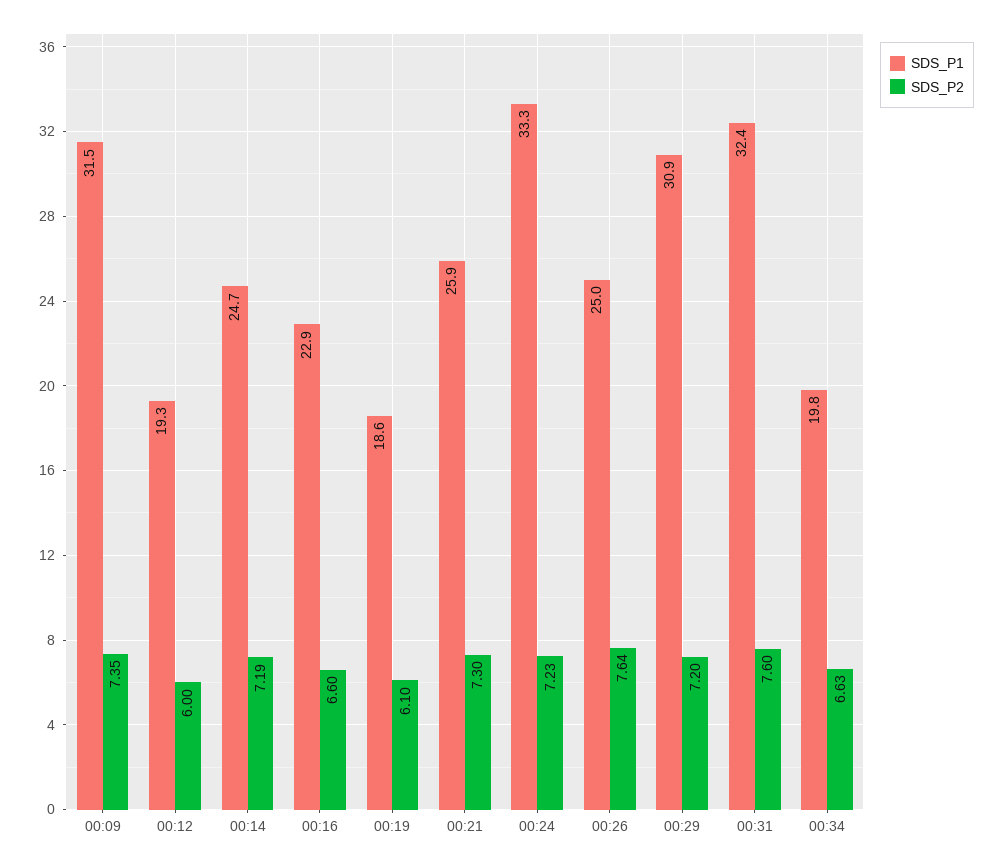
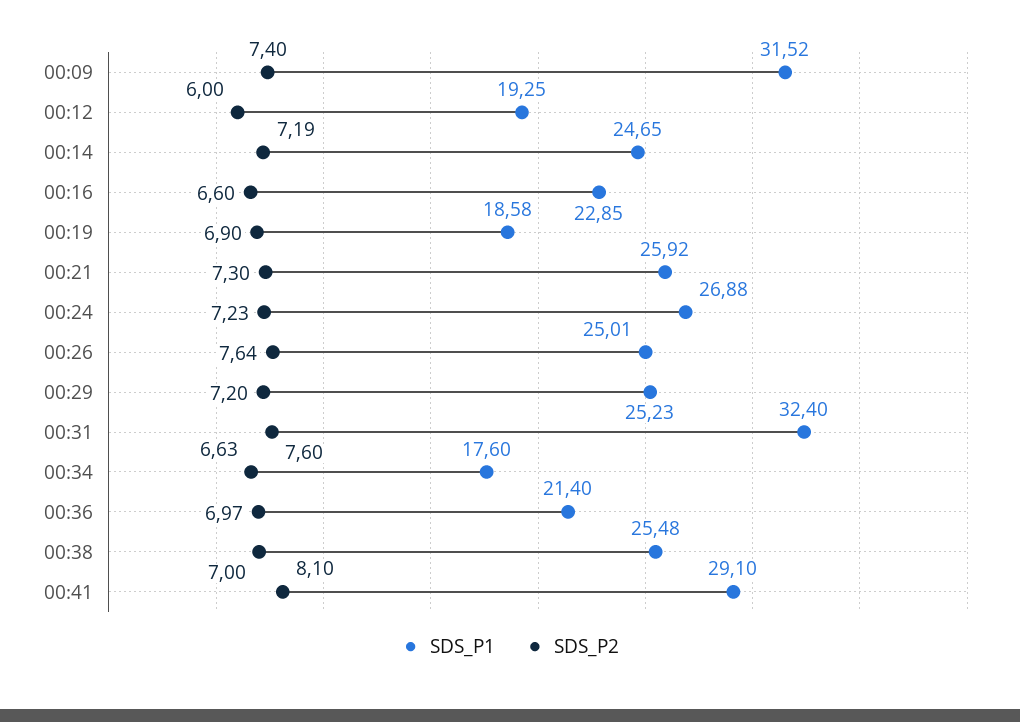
SDS_P2, 00:09: 7.35 -> 7.4
SDS_P2, 00:19: 6.1 -> 6.9
SDS_P1, 00:24: 33.3 -> 26.88
SDS_P1, 00:29: 30.9 -> 25.23
SDS_P1, 00:34: 19.8 -> 17.6
SDS_P1, 00:36: none -> 21.4
SDS_P2, 00:36: none -> 6.97
SDS_P1, 00:38: none -> 25.48
SDS_P2, 00:38: none -> 7
SDS_P1, 00:41: none -> 29.1
SDS_P2, 00:41: none -> 8.1

